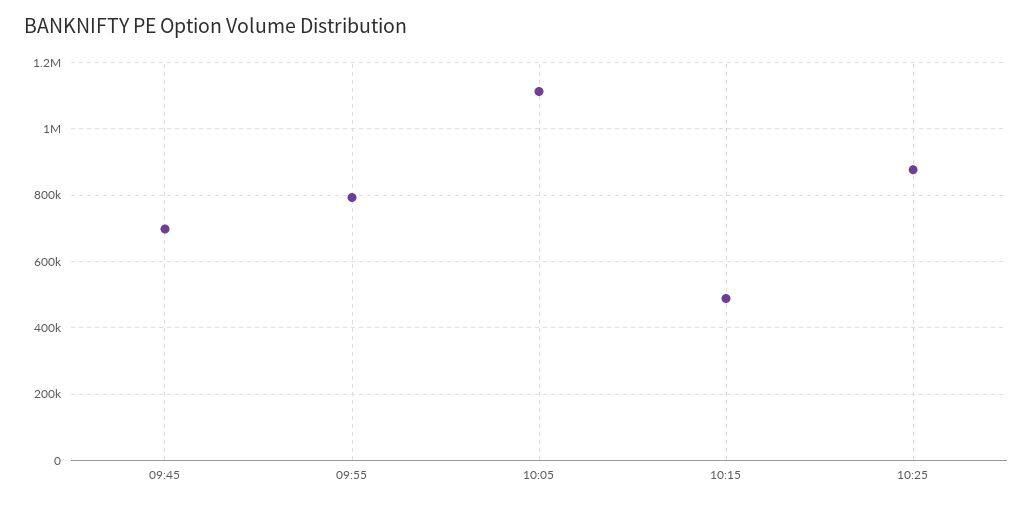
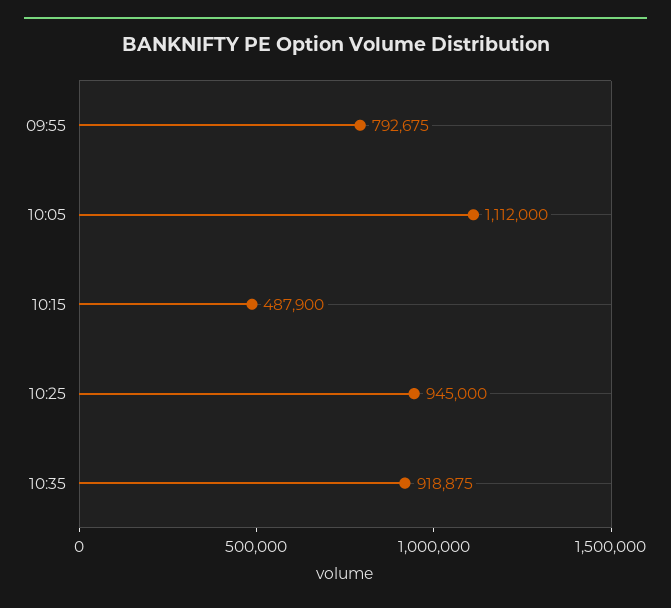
09:45: 700000 -> none
10:25: 880000 -> 945000
10:35: none -> 918875

